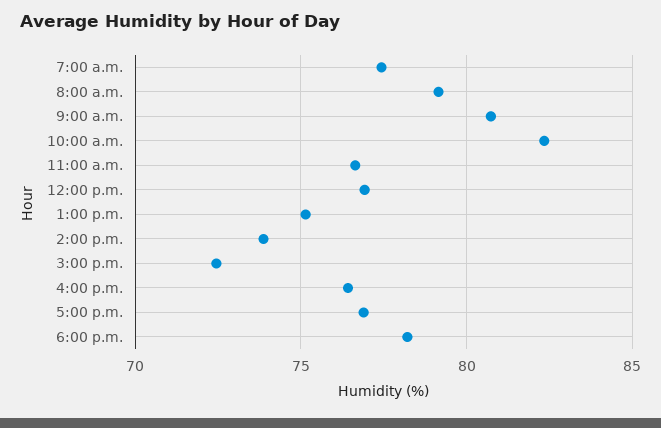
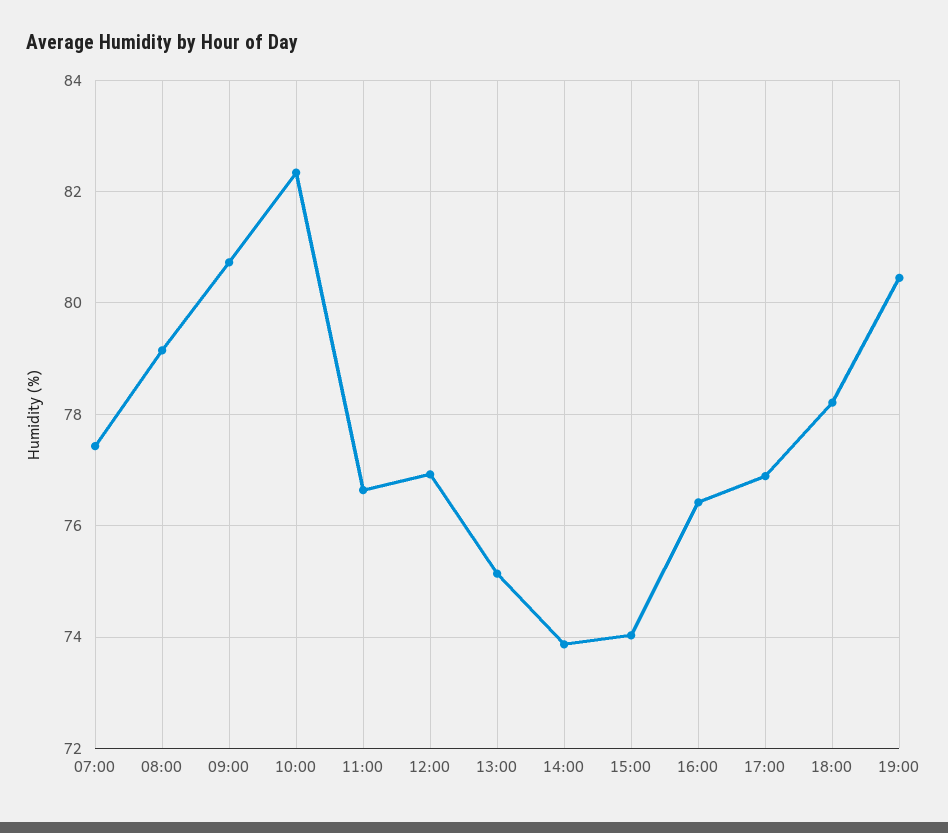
3:00 p.m.: 72.5 -> 74
19:00: none -> 80.4

